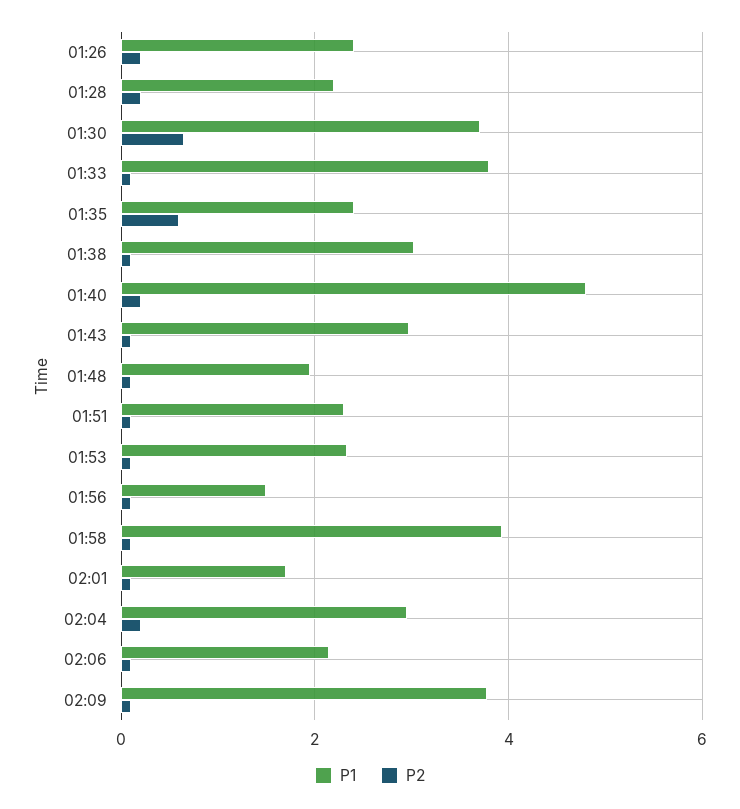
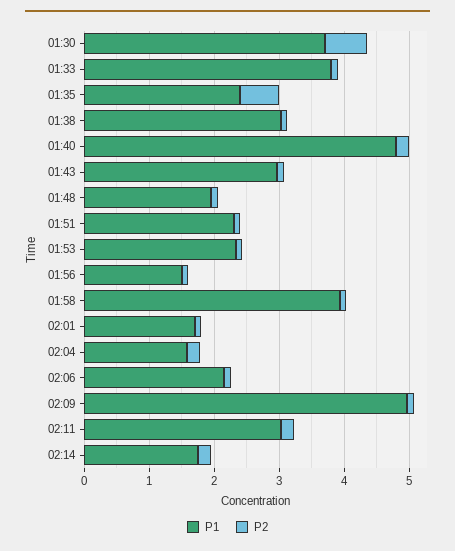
P1, 01:26: 2.4 -> none
P2, 01:26: 0.2 -> none
P1, 01:28: 2.2 -> none
P2, 01:28: 0.2 -> none
P1, 02:04: 3 -> 1.6
P1, 02:09: 3.8 -> 5
P1, 02:11: none -> 3
P2, 02:11: none -> 0.2
P1, 02:14: none -> 1.8
P2, 02:14: none -> 0.2

